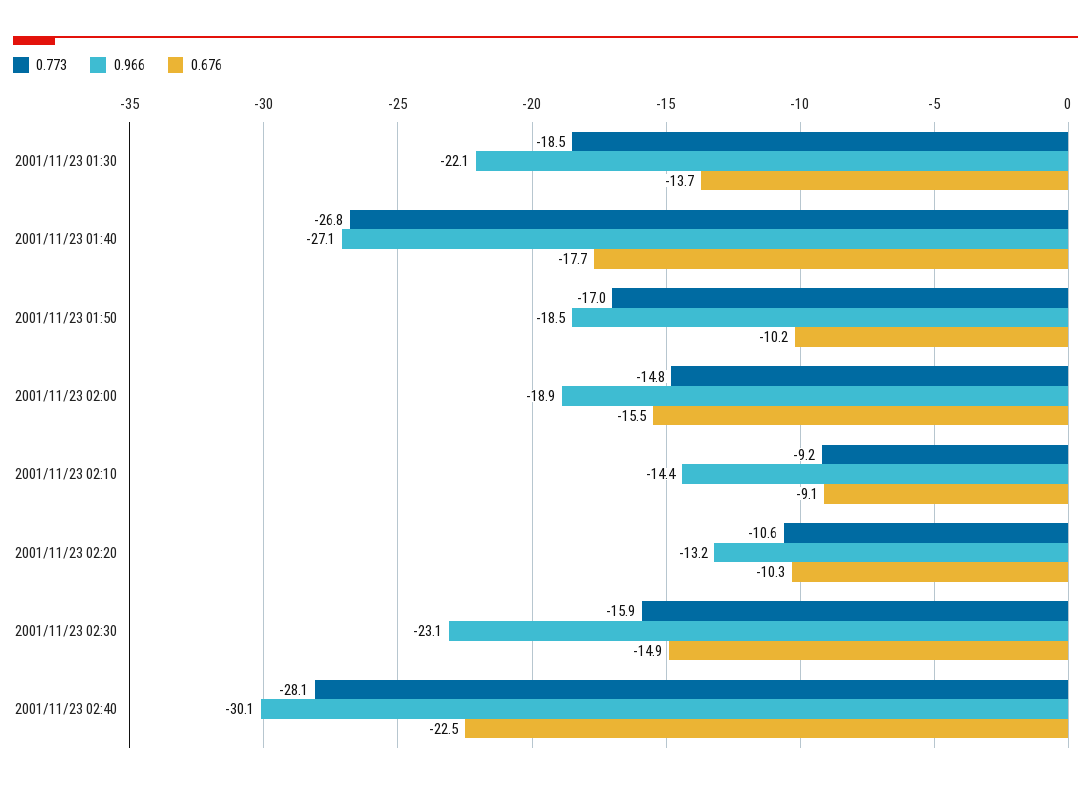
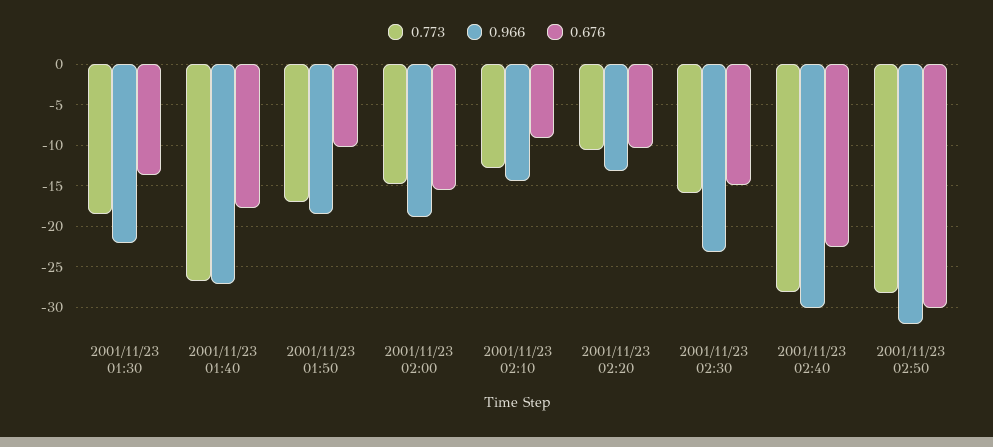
0.773, 2001/11/23 02:10: -9.2 -> -13
0.773, 2001/11/23 02:50: none -> -28
0.966, 2001/11/23 02:50: none -> -32
0.676, 2001/11/23 02:50: none -> -30

